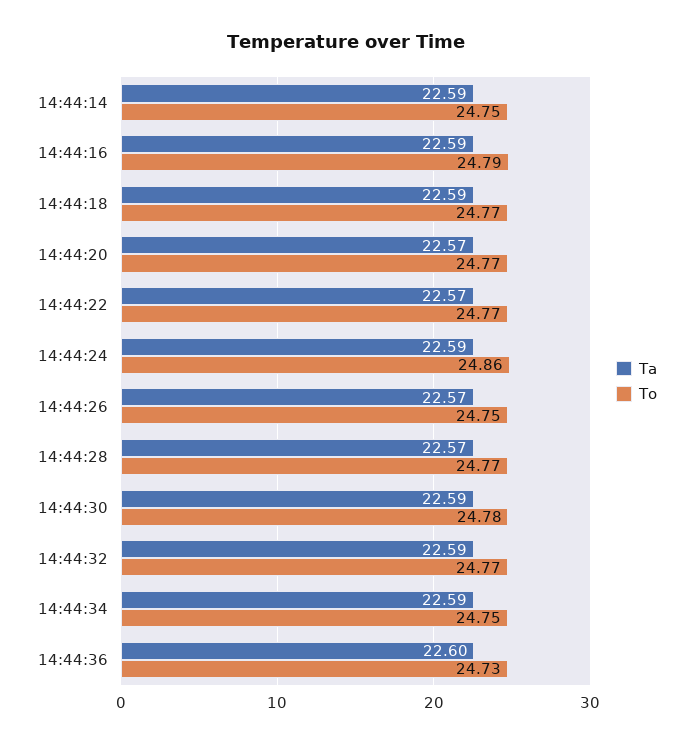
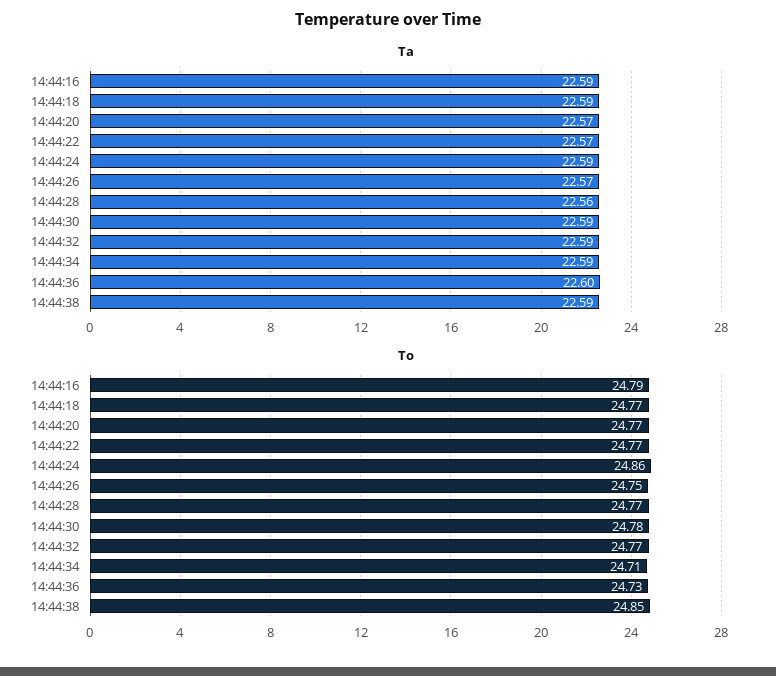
Ta, 14:44:14: 22.59 -> none
To, 14:44:14: 24.75 -> none
Ta, 14:44:28: 22.57 -> 22.56
To, 14:44:34: 24.75 -> 24.71
Ta, 14:44:38: none -> 22.59
To, 14:44:38: none -> 24.85

